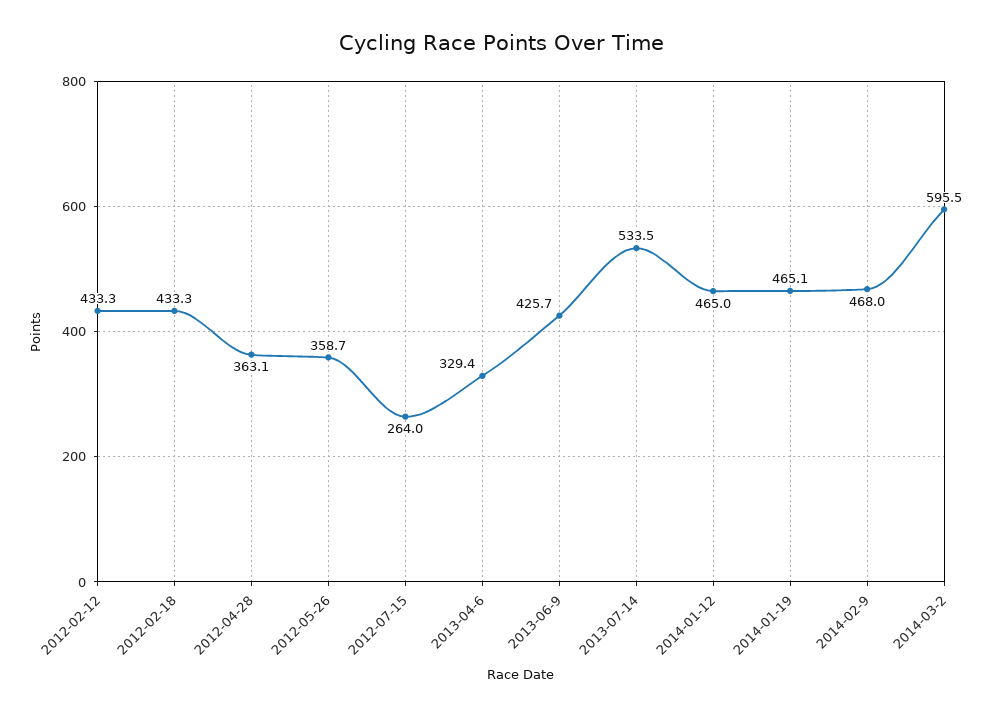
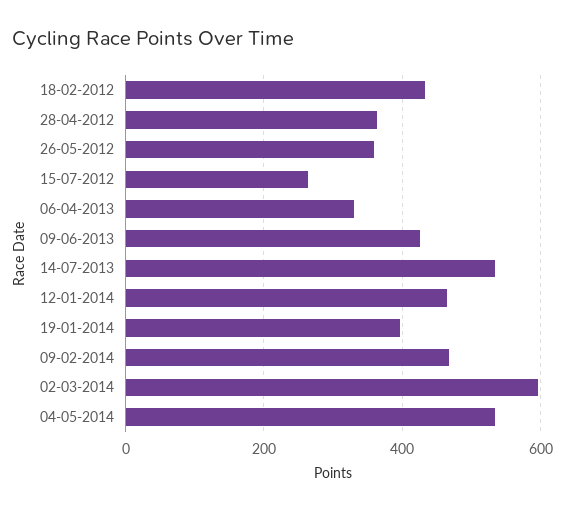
2012-02-12: 433.3 -> none
2014-01-19: 465.1 -> 400
04-05-2014: none -> 540

